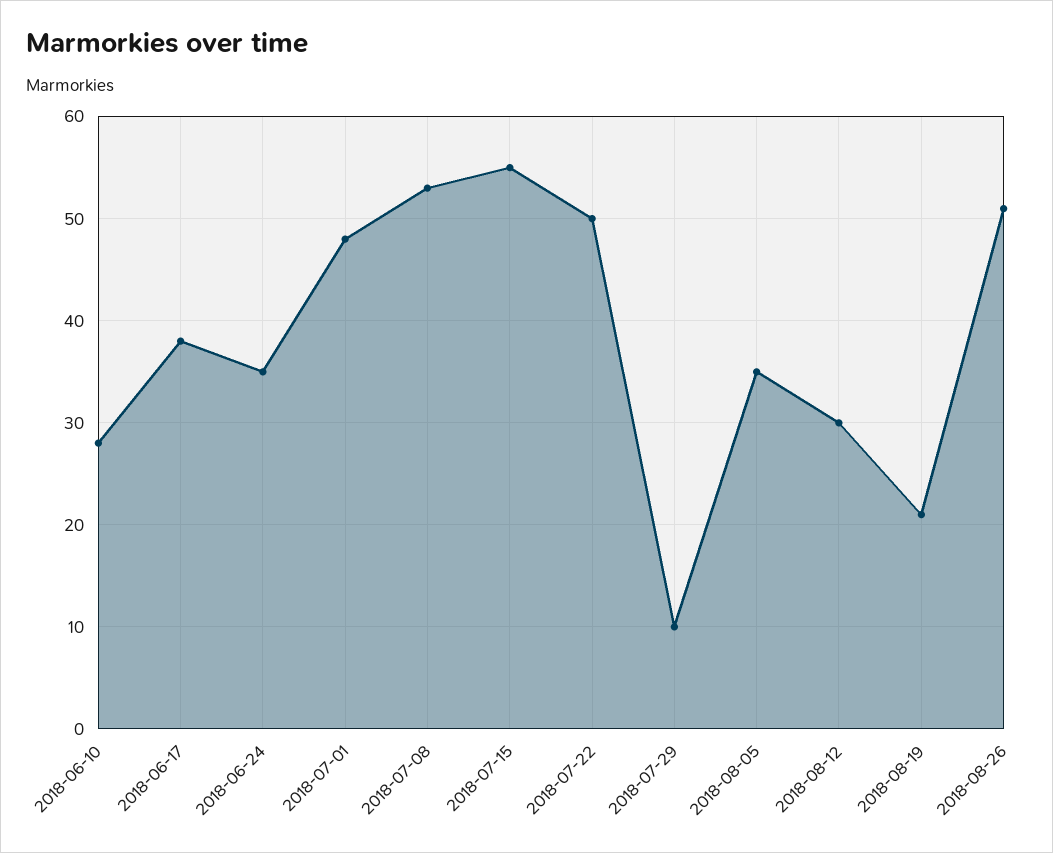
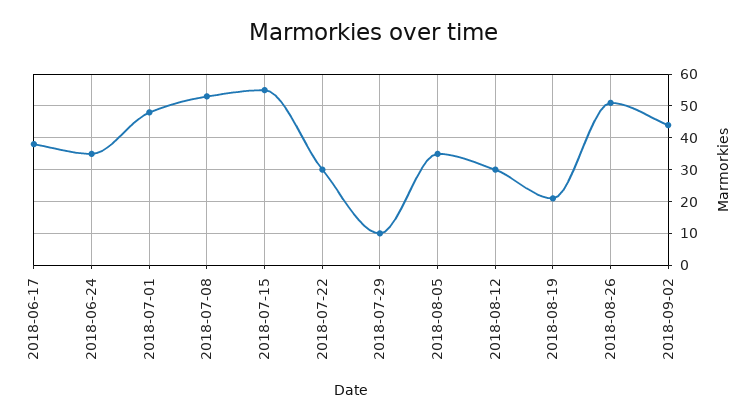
2018-06-10: 28 -> none
2018-07-22: 50 -> 30
2018-09-02: none -> 45

